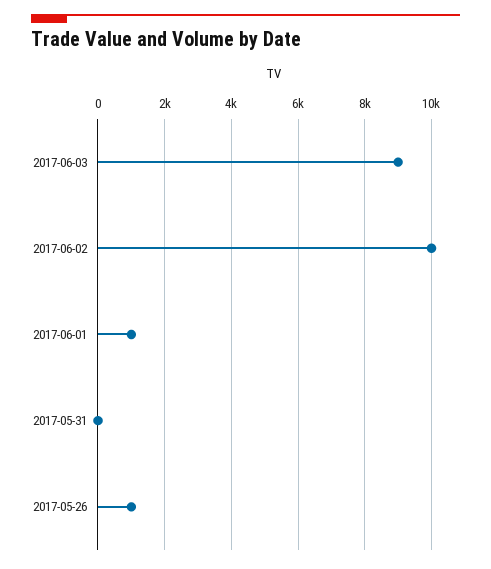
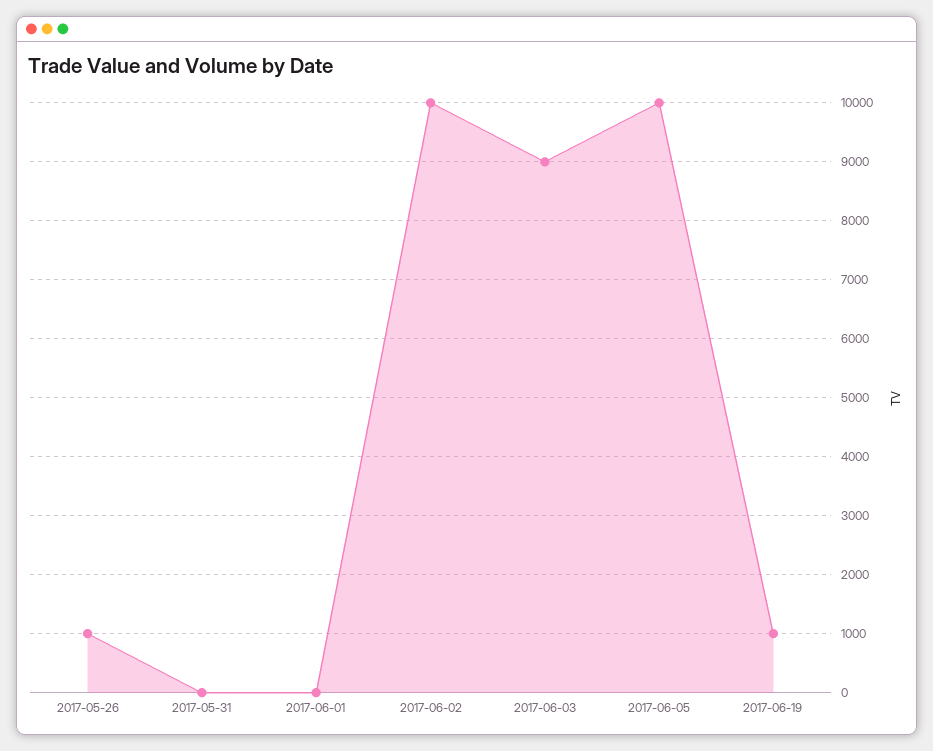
2017-06-01: 1000 -> 0
2017-06-05: none -> 10000
2017-06-19: none -> 1000

